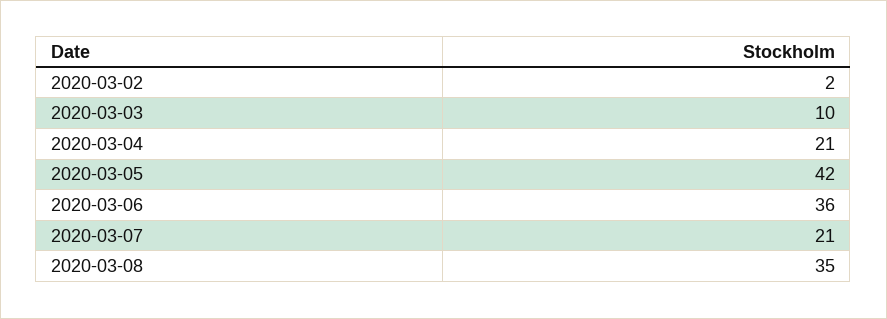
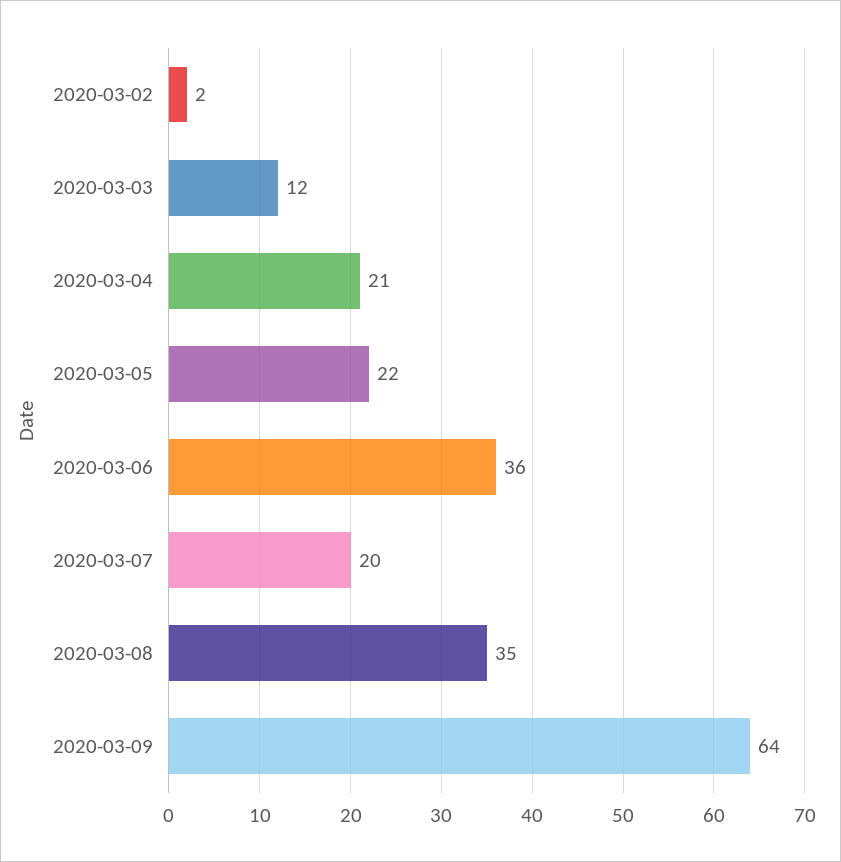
2020-03-03: 10 -> 12
2020-03-05: 42 -> 22
2020-03-07: 21 -> 20
2020-03-09: none -> 64

